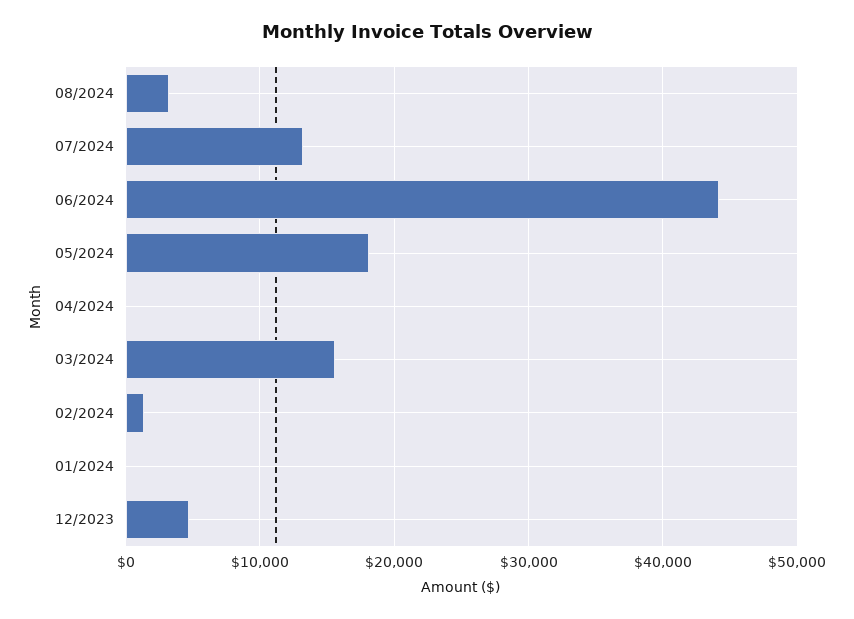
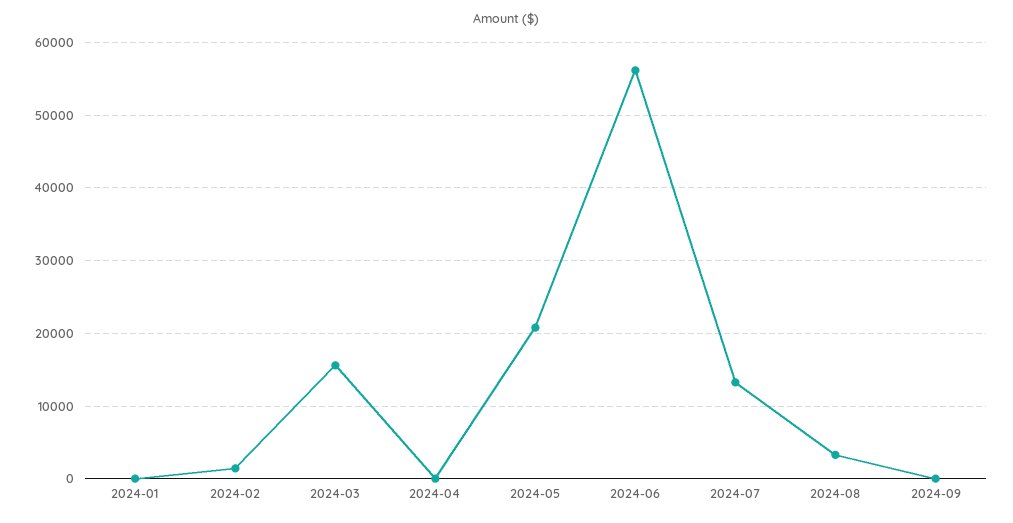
06/2024: 44000 -> 56000
05/2024: 18000 -> 21000
12/2023: 5000 -> none
2024-09: none -> 0

